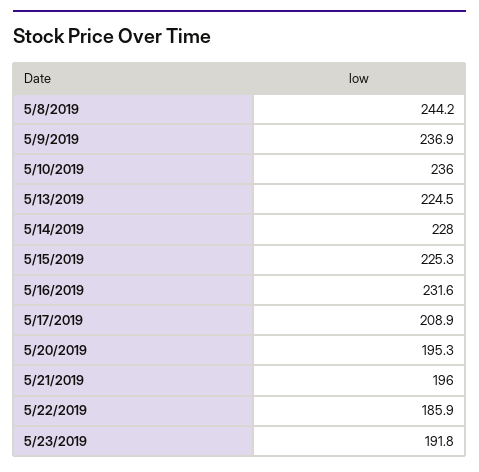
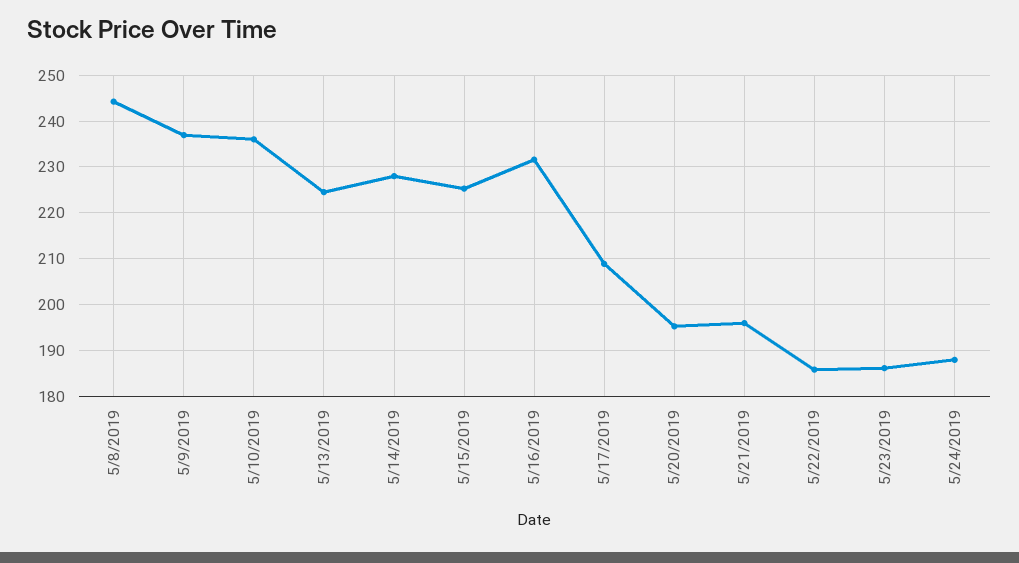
5/23/2019: 191.8 -> 186
5/24/2019: none -> 188

